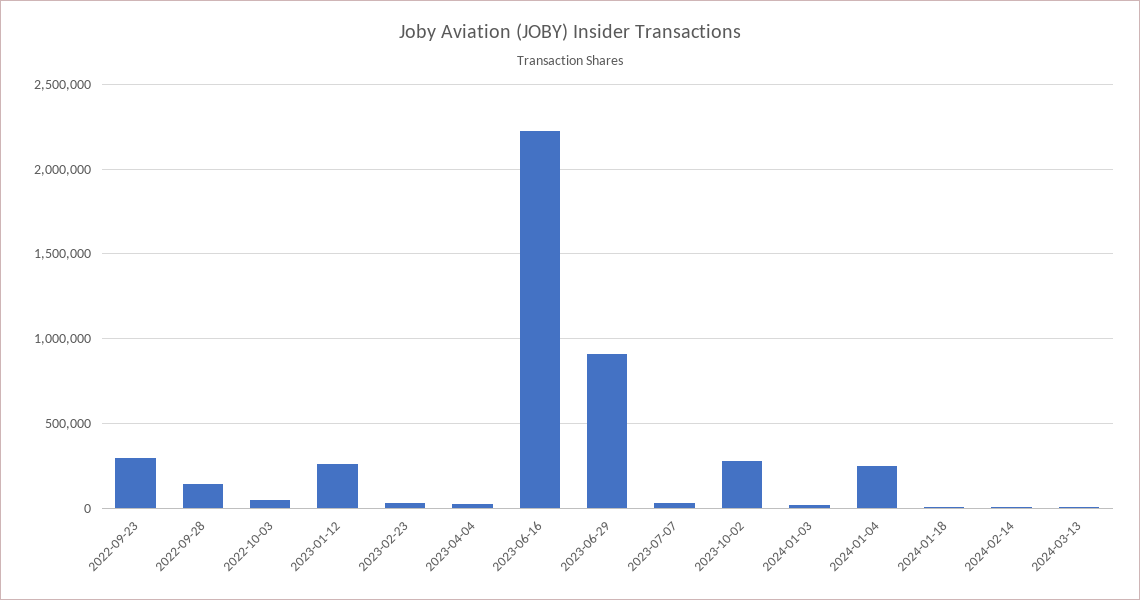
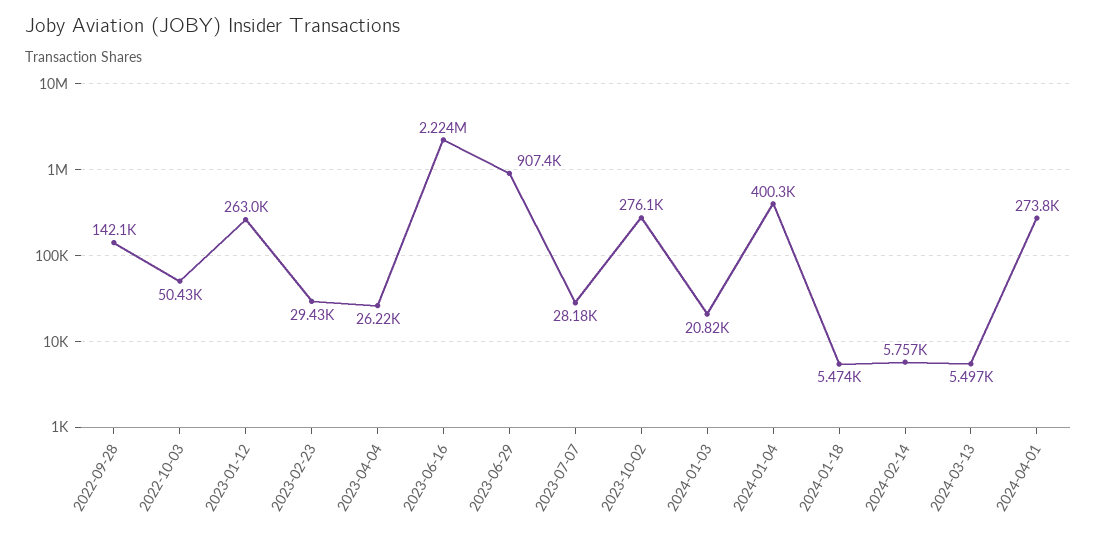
2022-09-23: 300000 -> none
2024-01-04: 250000 -> 400300
2024-04-01: none -> 273800

